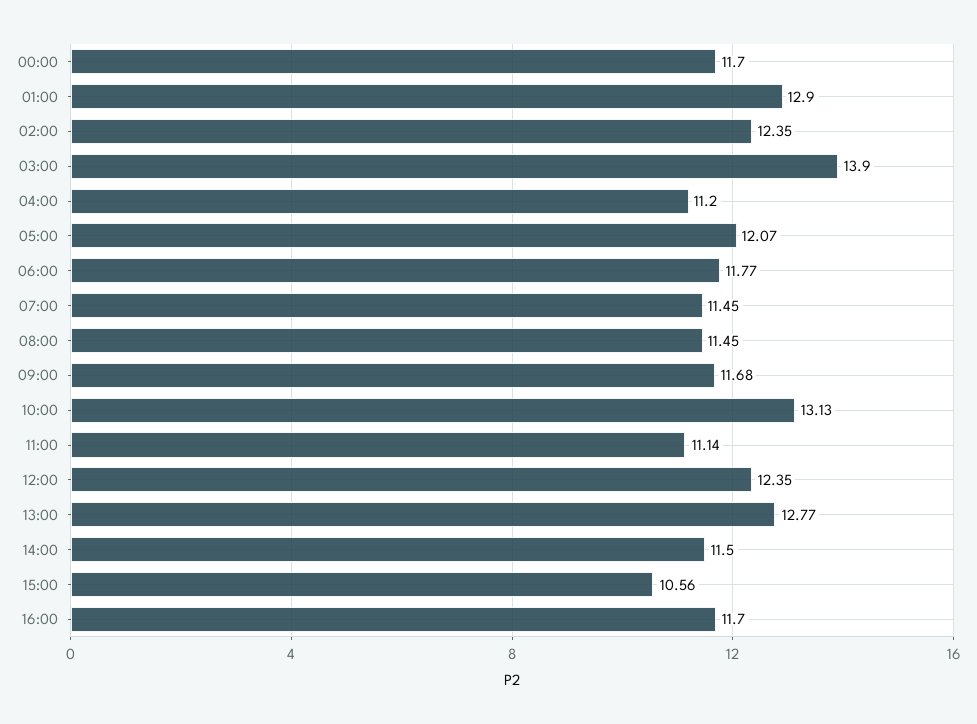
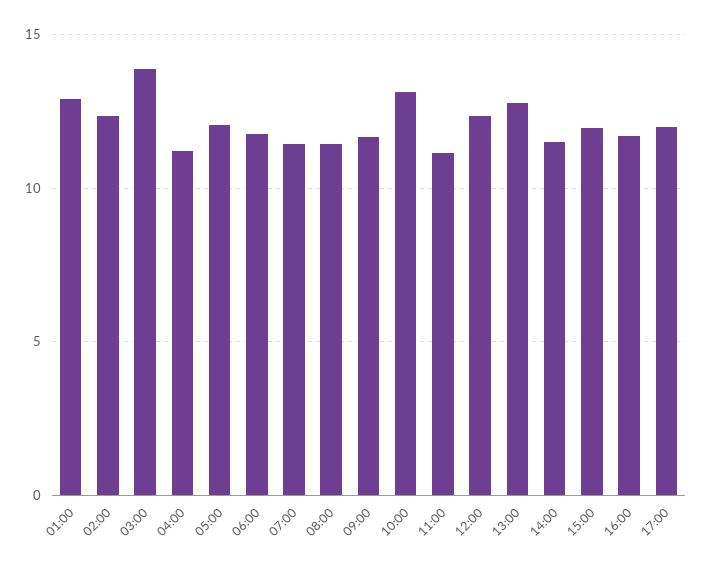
00:00: 11.7 -> none
15:00: 10.56 -> 12
17:00: none -> 12

